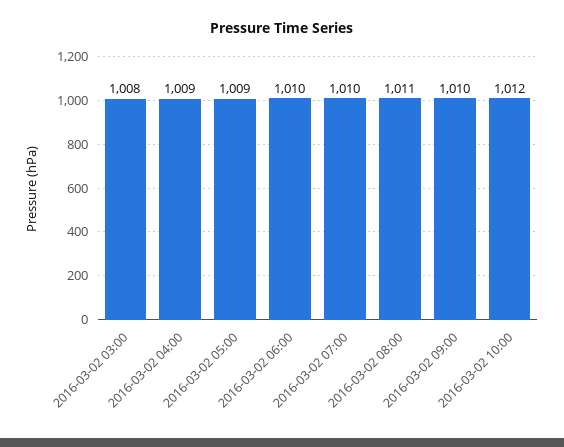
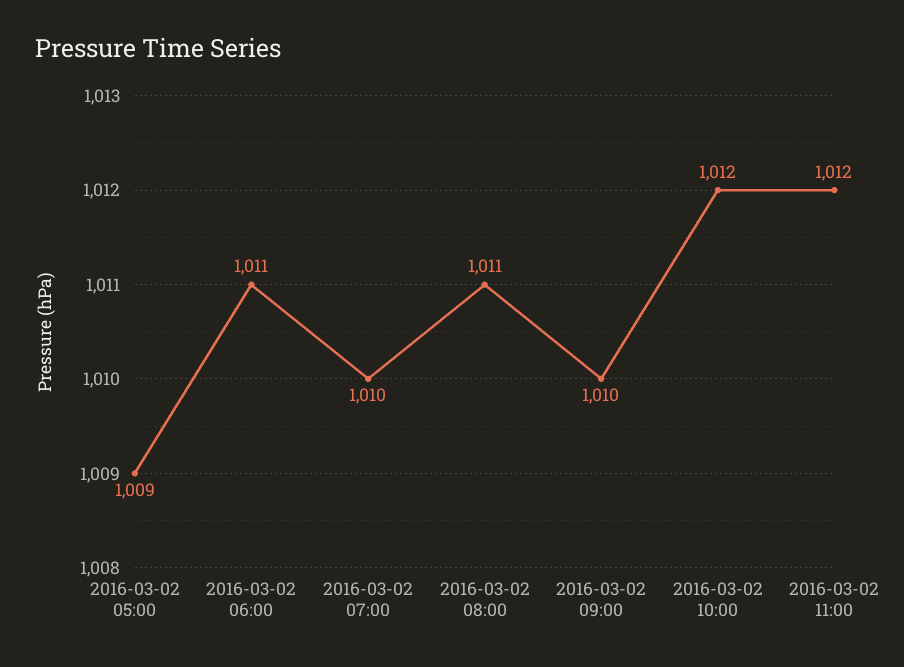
2016-03-02 03:00: 1008 -> none
2016-03-02 04:00: 1009 -> none
2016-03-02 06:00: 1010 -> 1011
2016-03-02 11:00: none -> 1012

